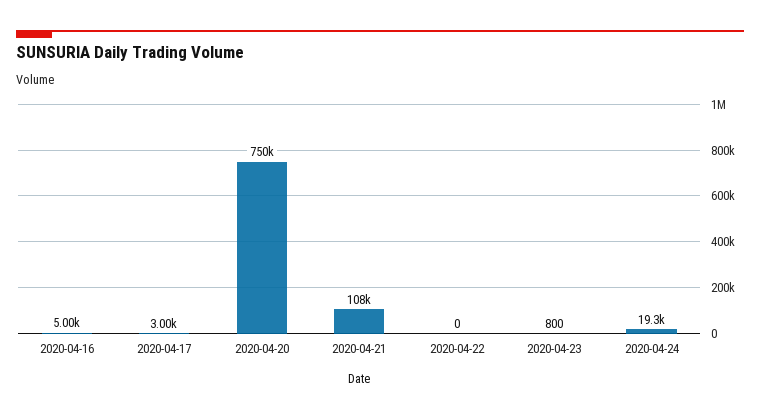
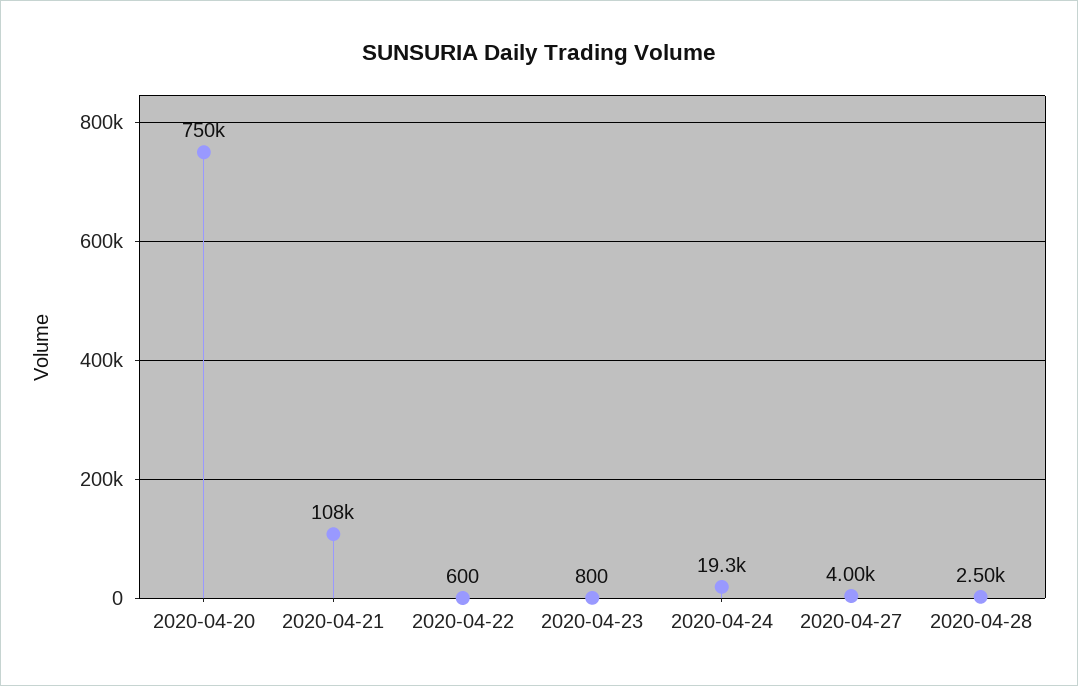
2020-04-16: 5000 -> none
2020-04-17: 3000 -> none
2020-04-22: 0 -> 600
2020-04-27: none -> 4000
2020-04-28: none -> 2500

